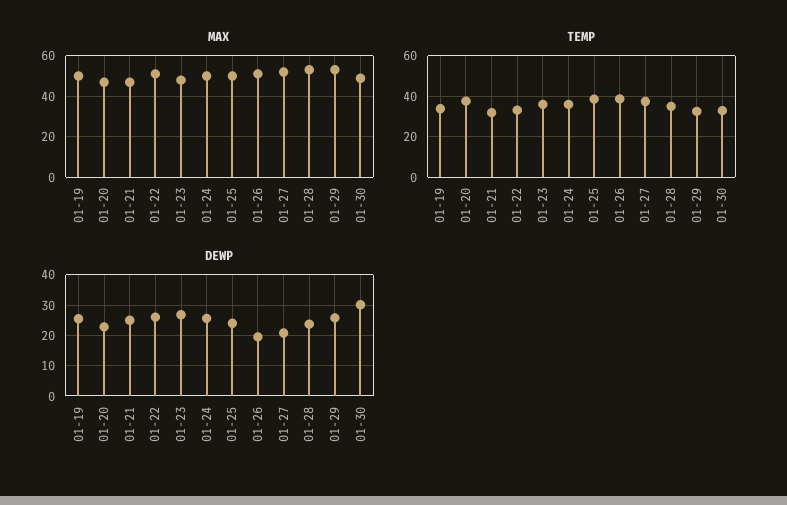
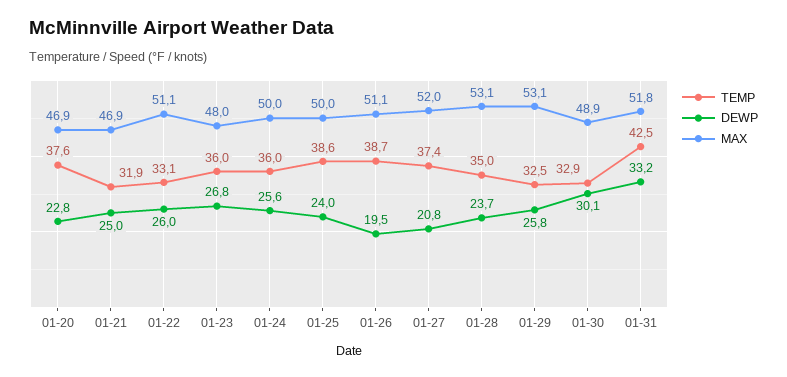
MAX, 01-19: 50 -> none
TEMP, 01-19: 35 -> none
DEWP, 01-19: 26 -> none
TEMP, 01-31: none -> 42.5
DEWP, 01-31: none -> 33.2
MAX, 01-31: none -> 51.8

